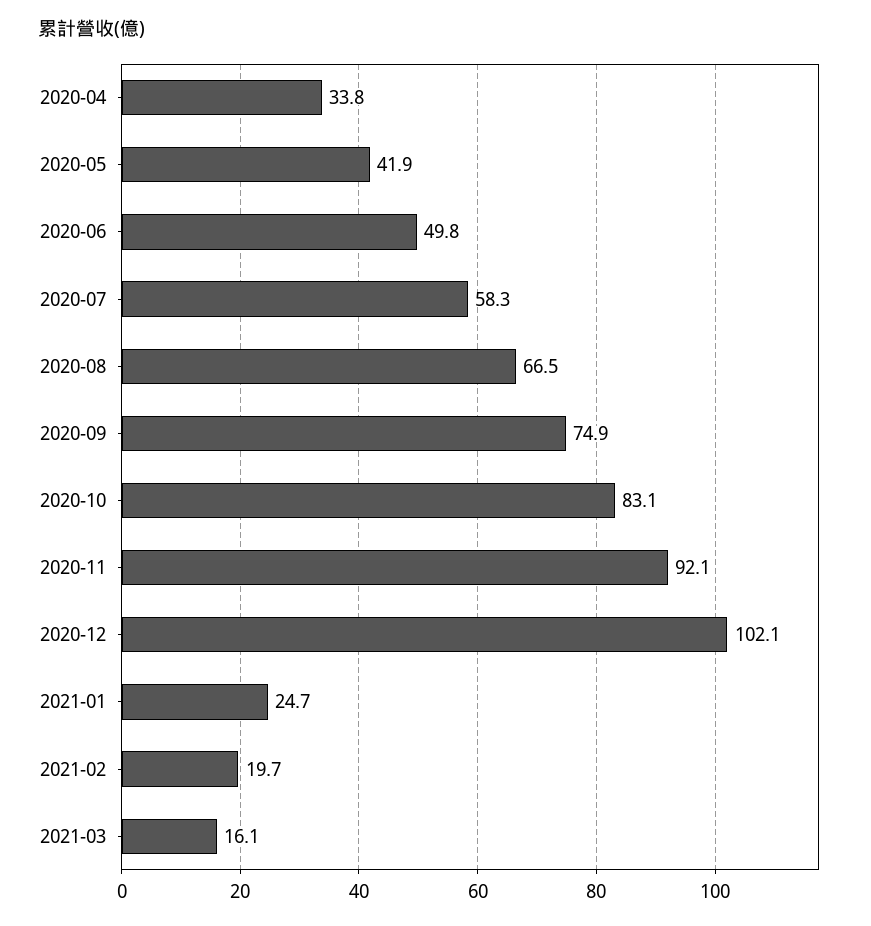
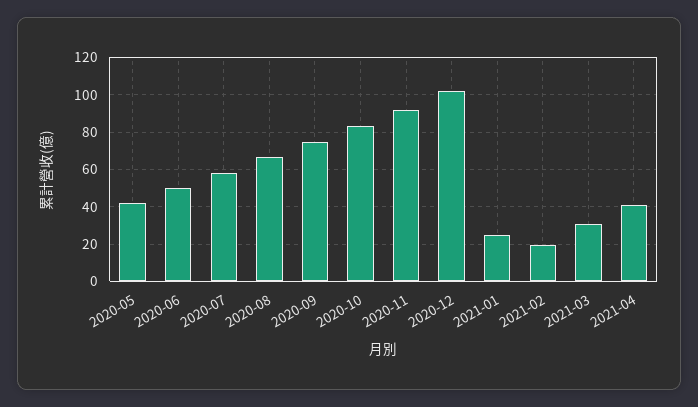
2020-04: 33.8 -> none
2021-03: 16.1 -> 30
2021-04: none -> 40

